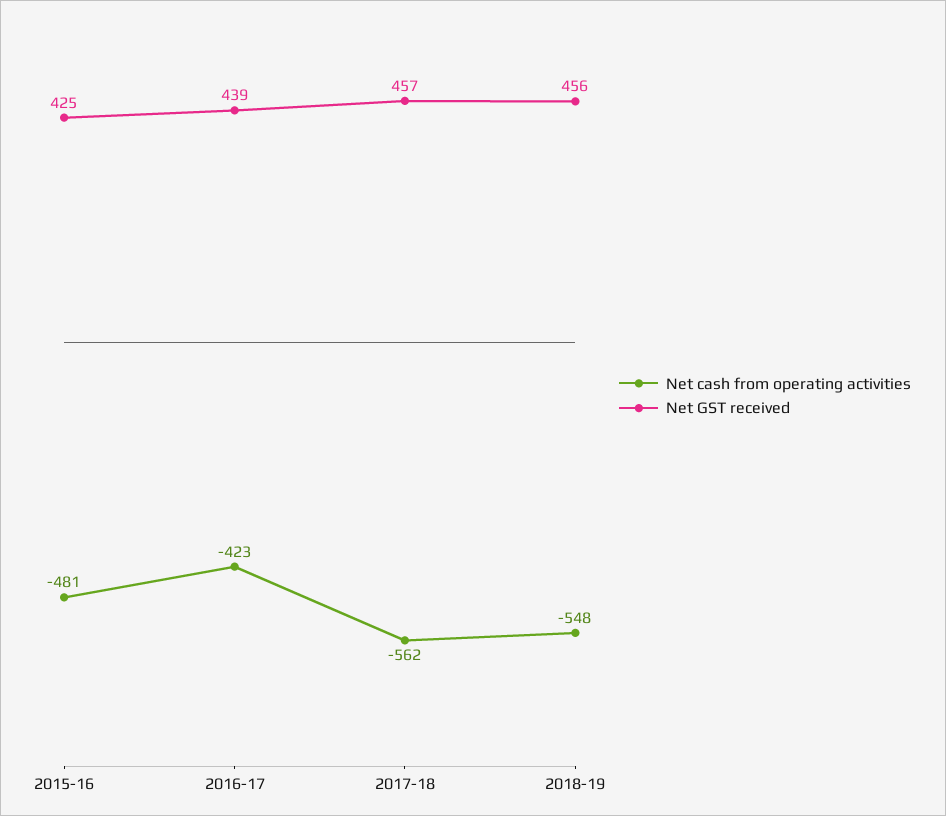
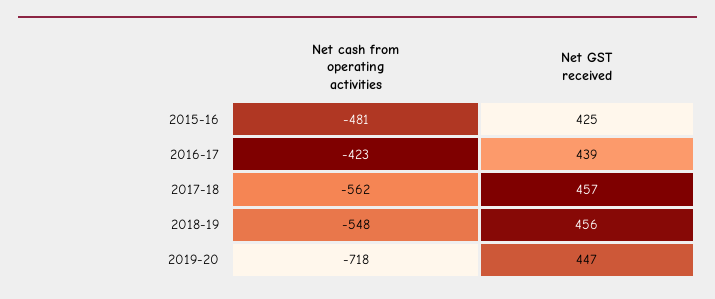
Net cash from operating activities, 2019-20: none -> -718
Net GST received, 2019-20: none -> 447

